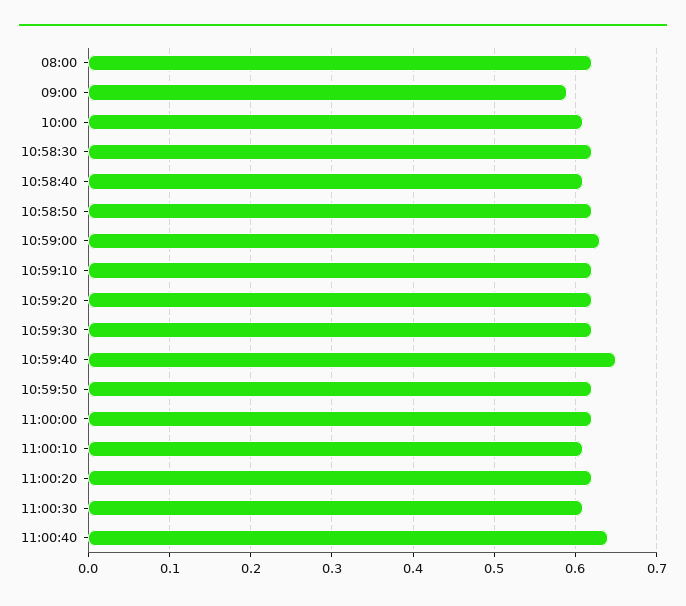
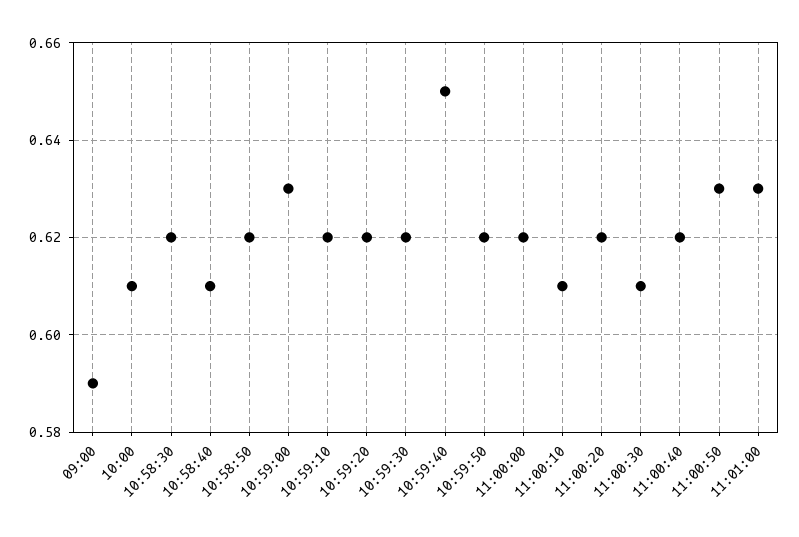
08:00: 0.62 -> none
11:00:40: 0.64 -> 0.62
11:00:50: none -> 0.63
11:01:00: none -> 0.63

